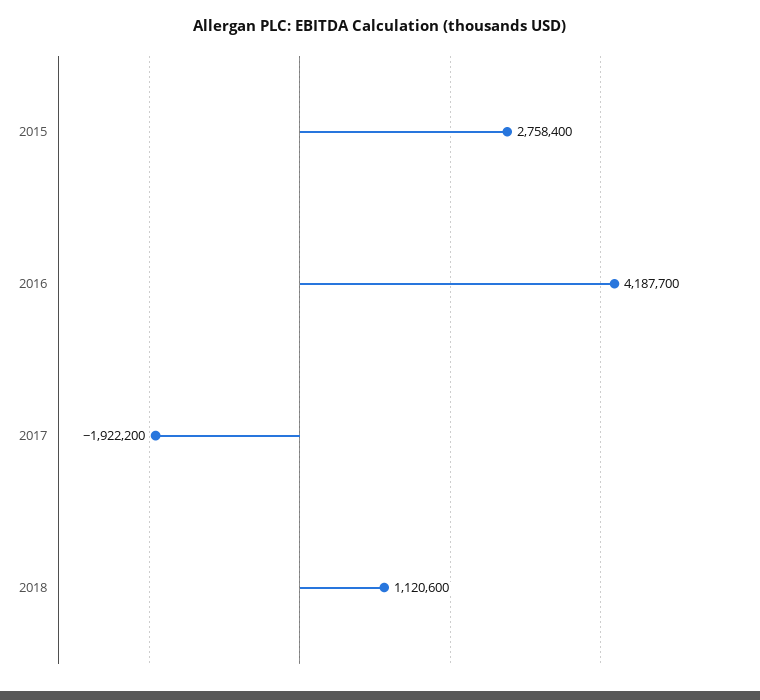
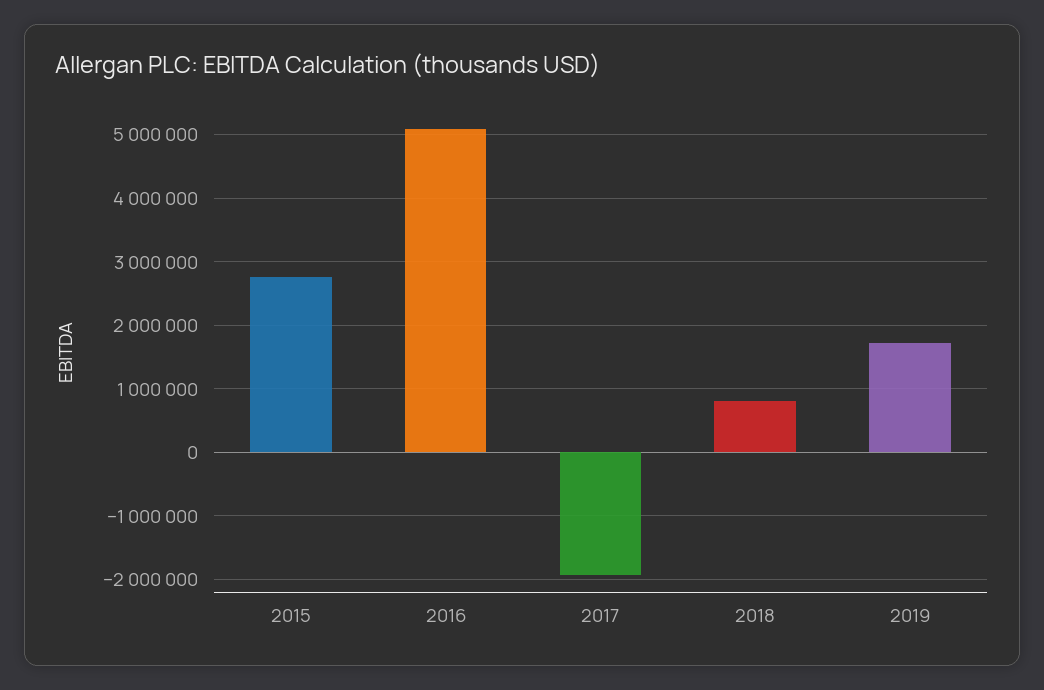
2016: 4187700 -> 5100000
2018: 1120600 -> 800000
2019: none -> 1700000

